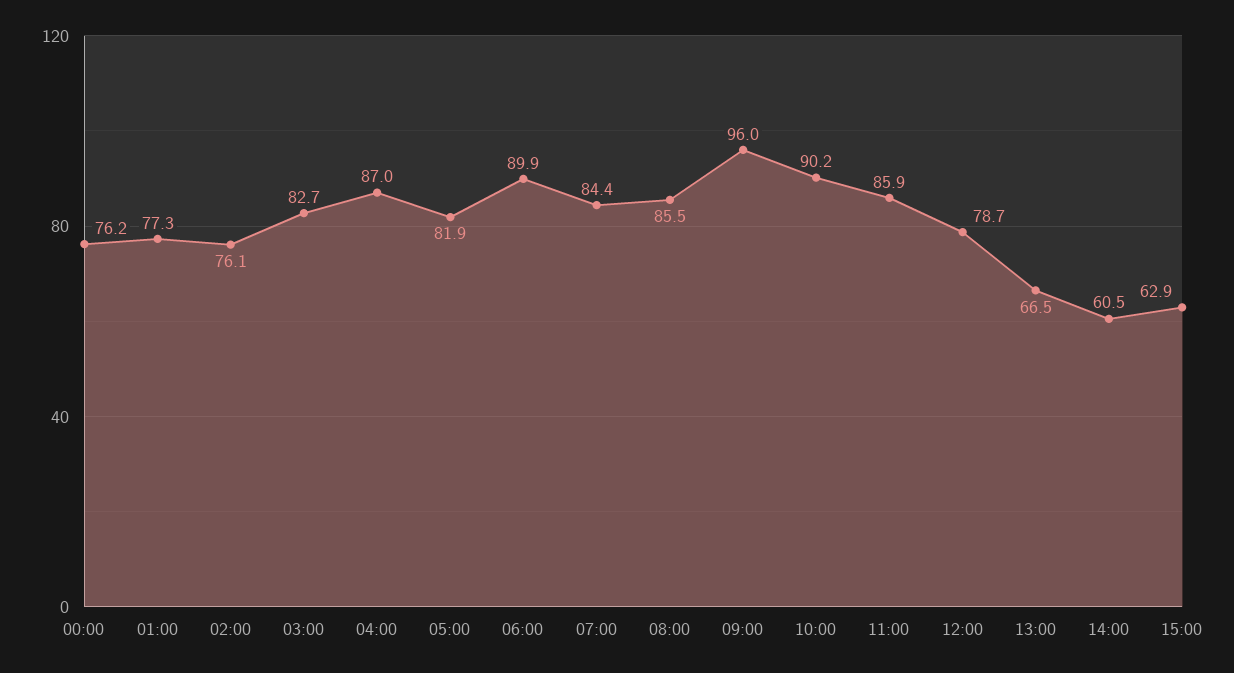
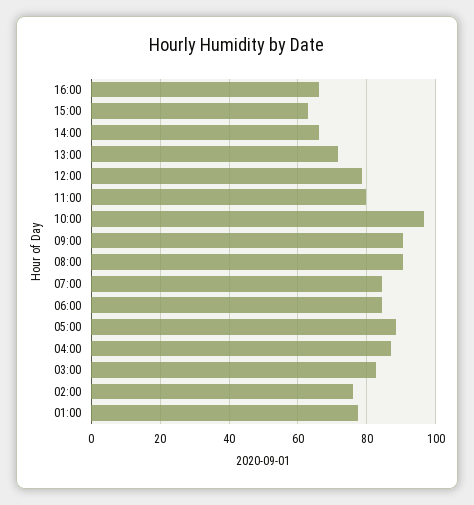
00:00: 76.2 -> none
05:00: 81.9 -> 88
06:00: 89.9 -> 84
08:00: 85.5 -> 90
09:00: 96 -> 90
10:00: 90.2 -> 96
11:00: 85.9 -> 80
13:00: 66.5 -> 72
14:00: 60.5 -> 66
16:00: none -> 66

